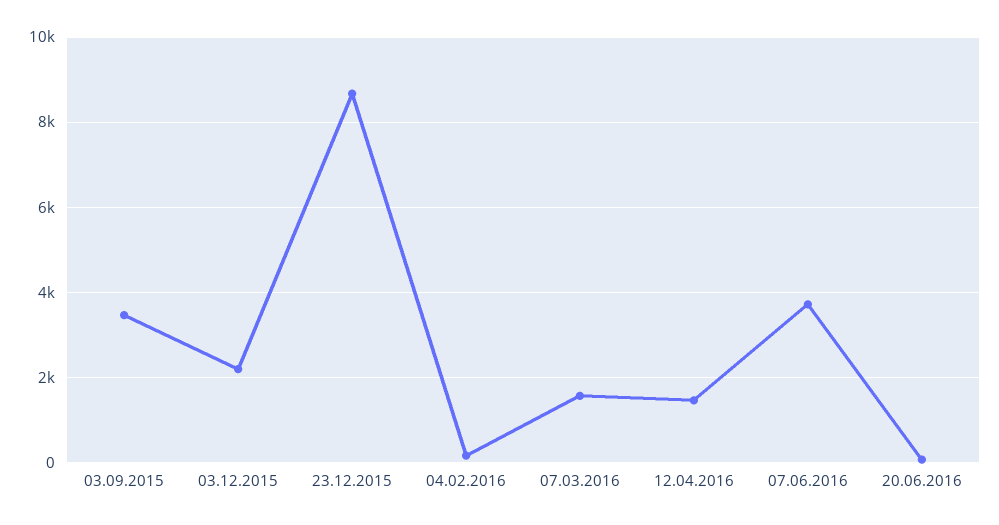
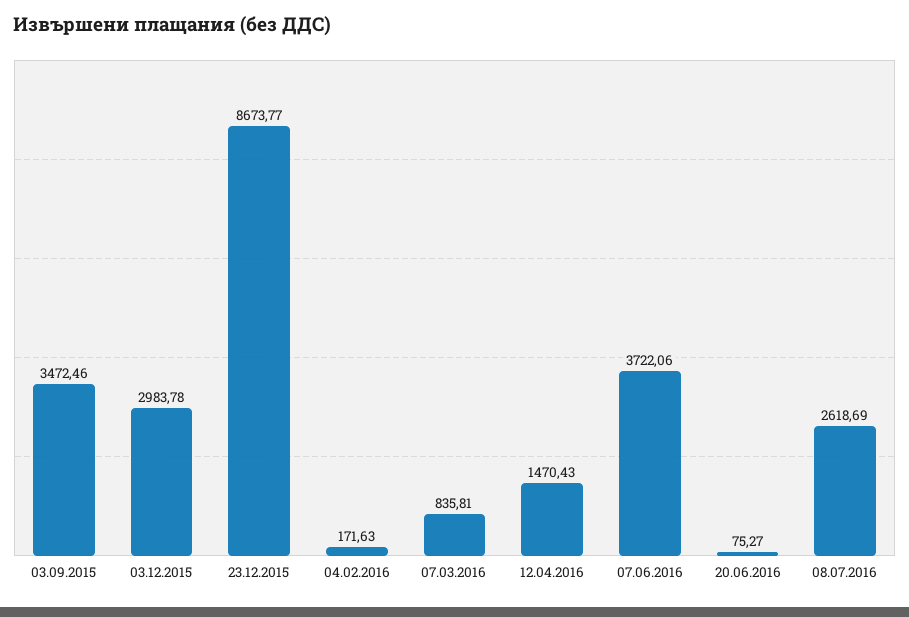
03.12.2015: 2200 -> 2983.78
07.03.2016: 1600 -> 835.81
08.07.2016: none -> 2618.69

